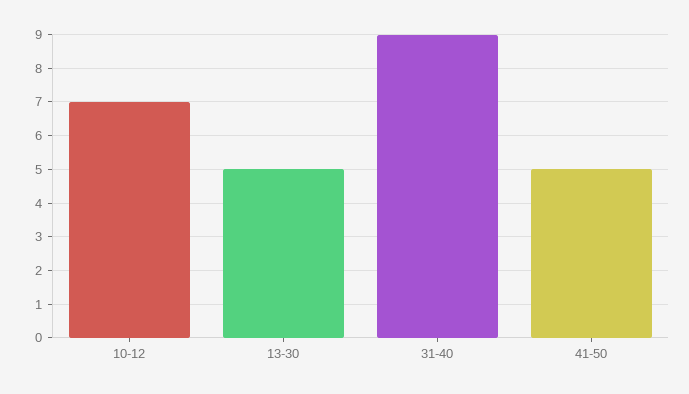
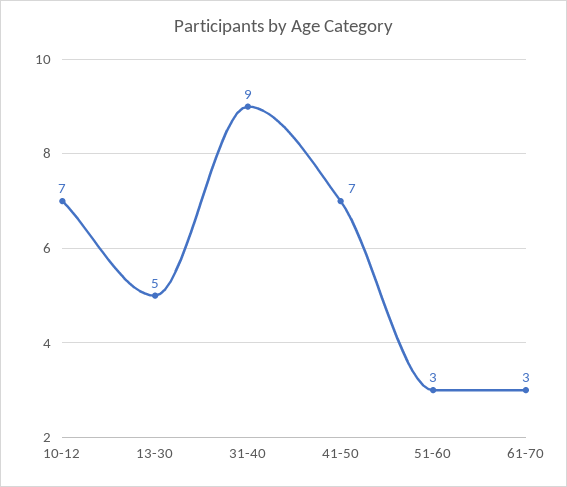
41-50: 5 -> 7
51-60: none -> 3
61-70: none -> 3

